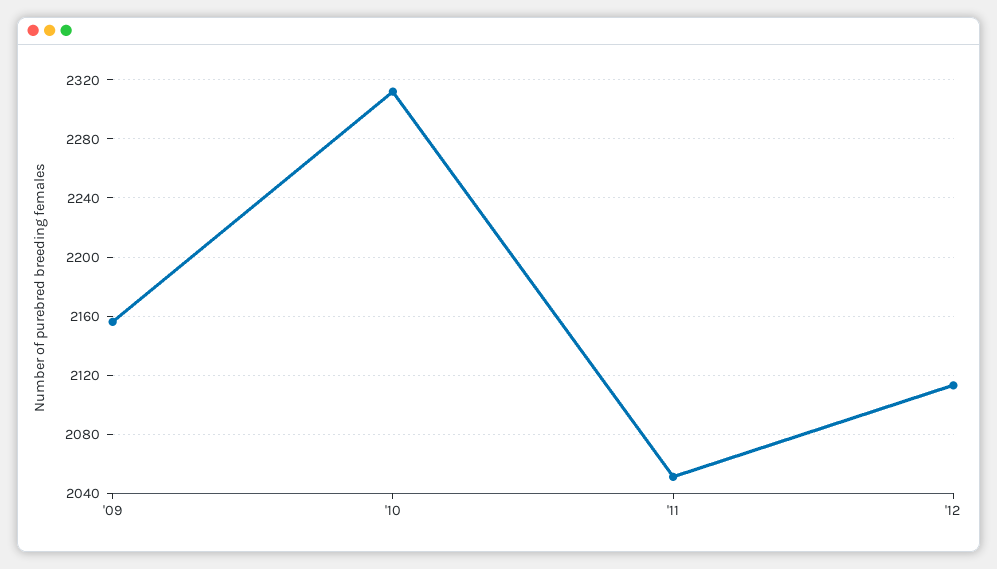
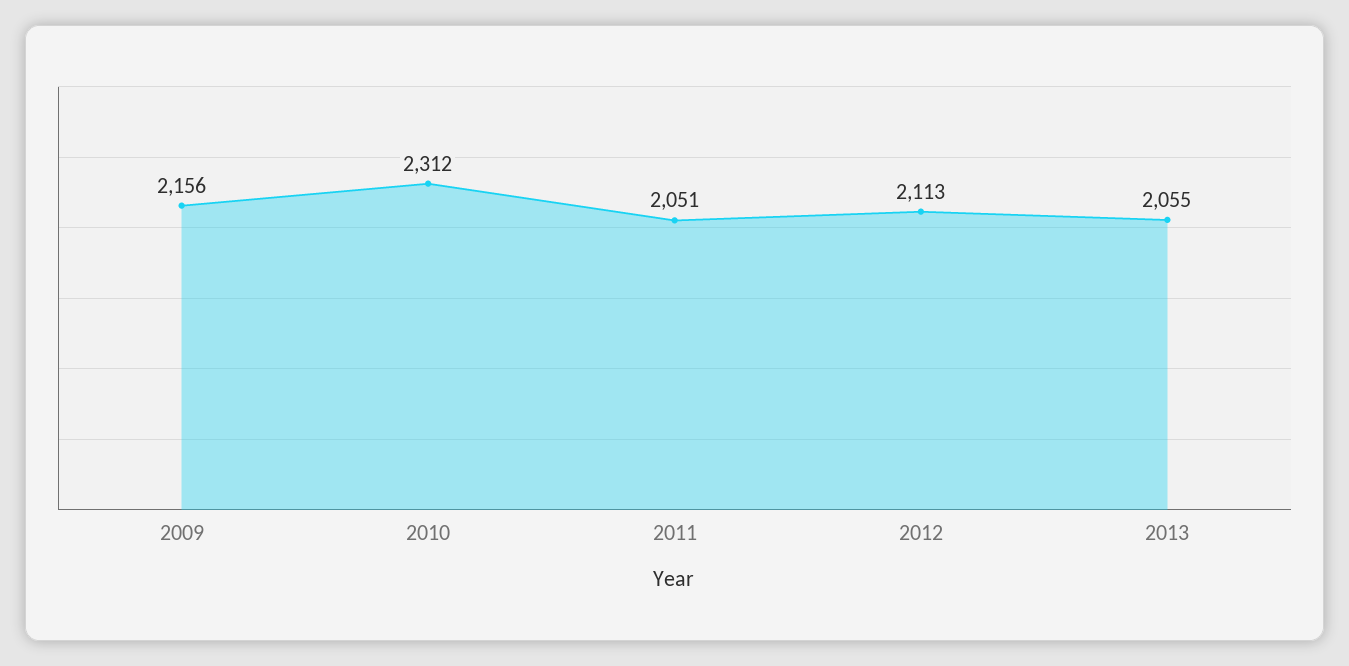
2013: none -> 2055

